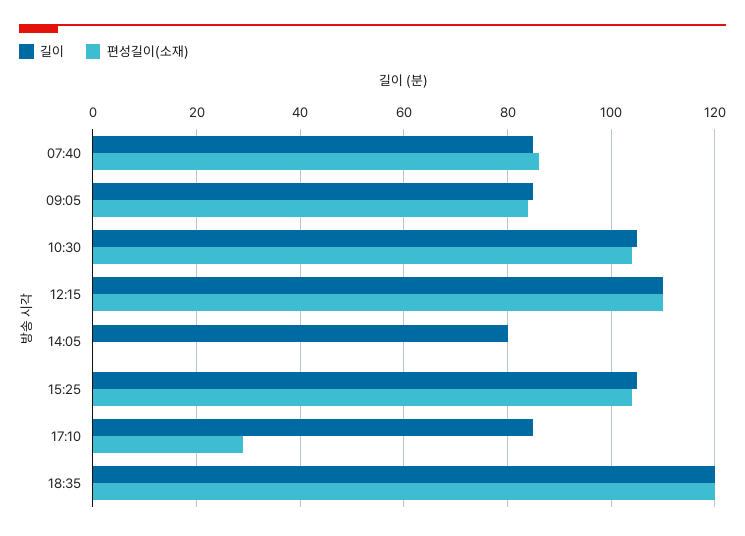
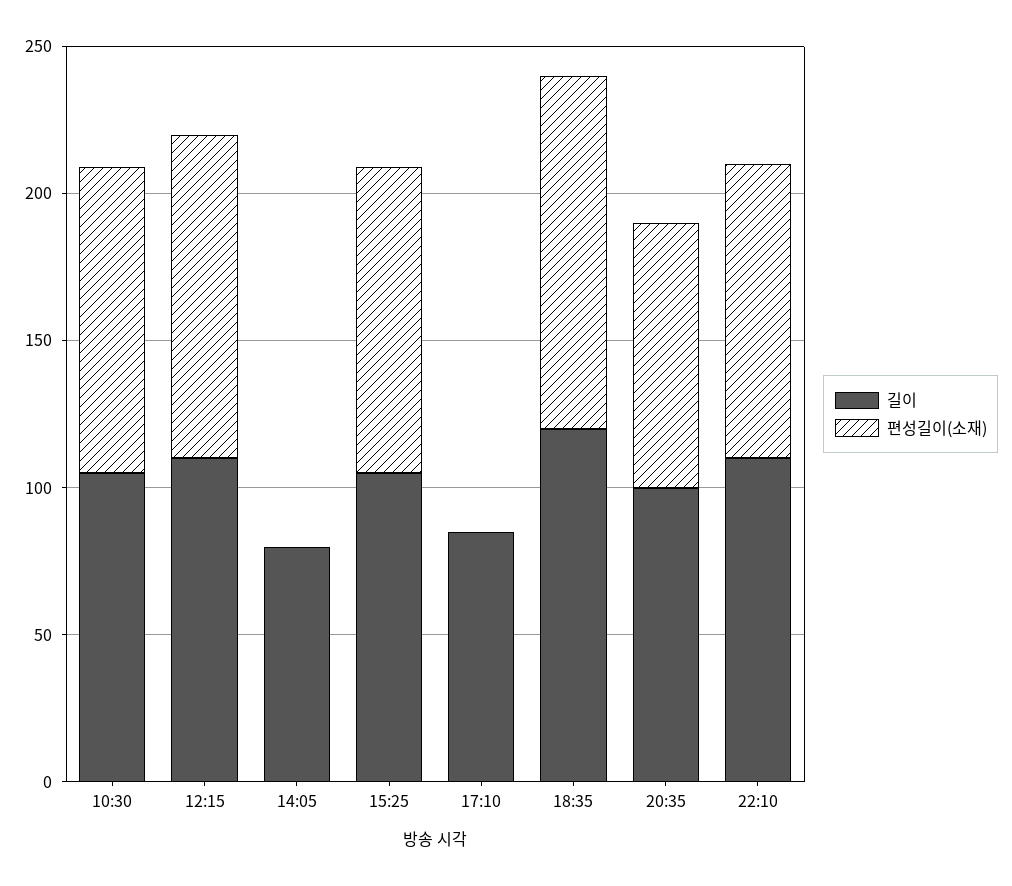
길이, 07:40: 85 -> none
편성길이(소재), 07:40: 85 -> none
길이, 09:05: 85 -> none
편성길이(소재), 09:05: 85 -> none
편성길이(소재), 17:10: 30 -> 0
길이, 20:35: none -> 100
편성길이(소재), 20:35: none -> 90
길이, 22:10: none -> 110
편성길이(소재), 22:10: none -> 100

